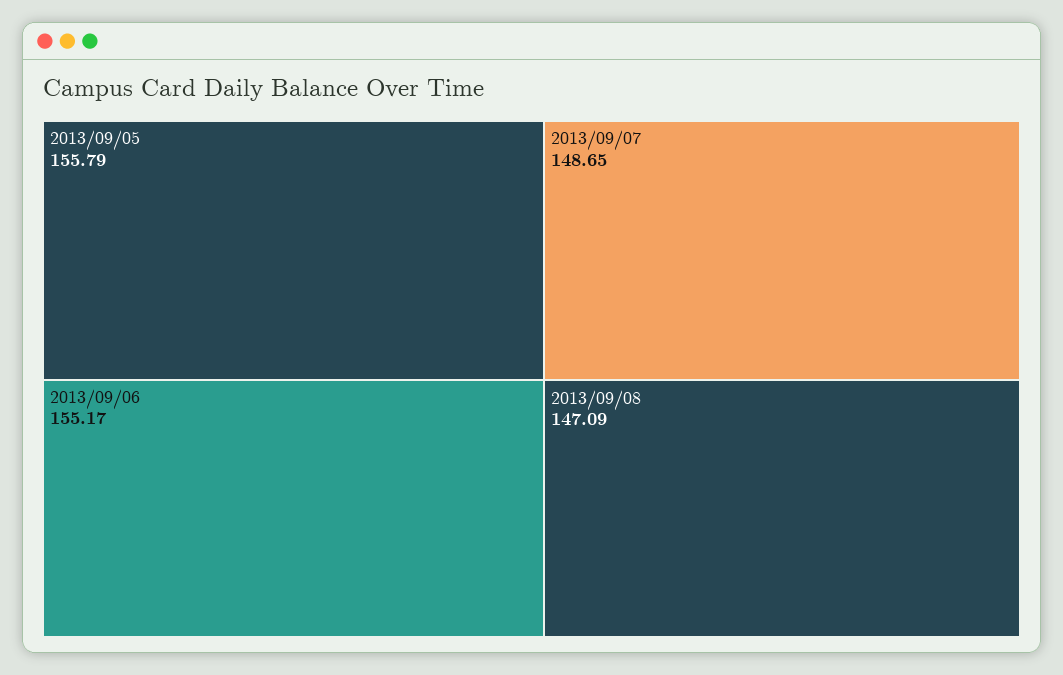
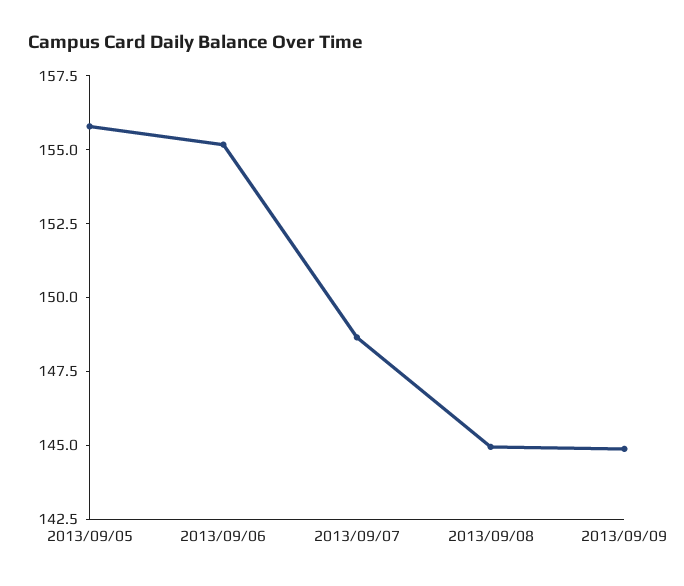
2013/09/08: 147.09 -> 145
2013/09/09: none -> 145

